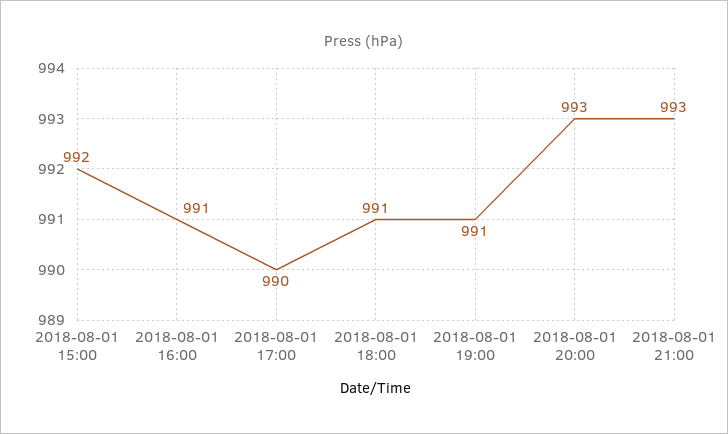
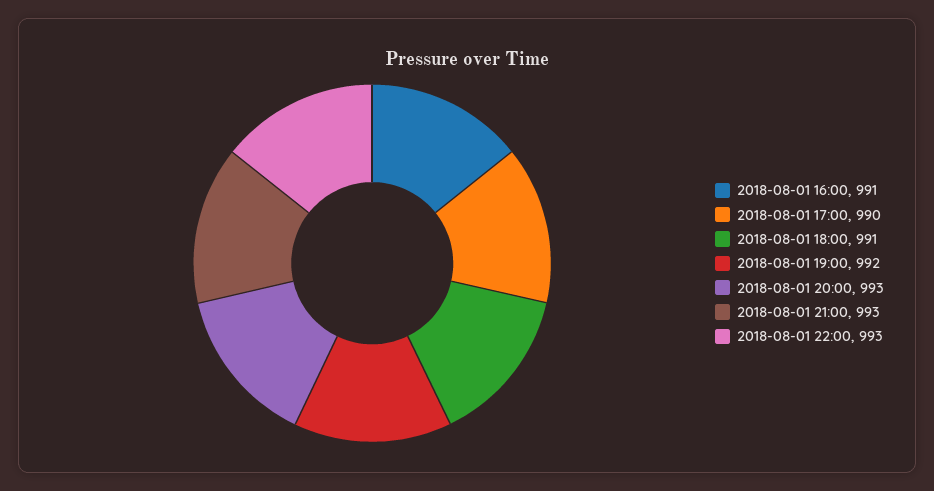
2018-08-01 15:00: 992 -> none
2018-08-01 19:00: 991 -> 992
2018-08-01 22:00: none -> 993

